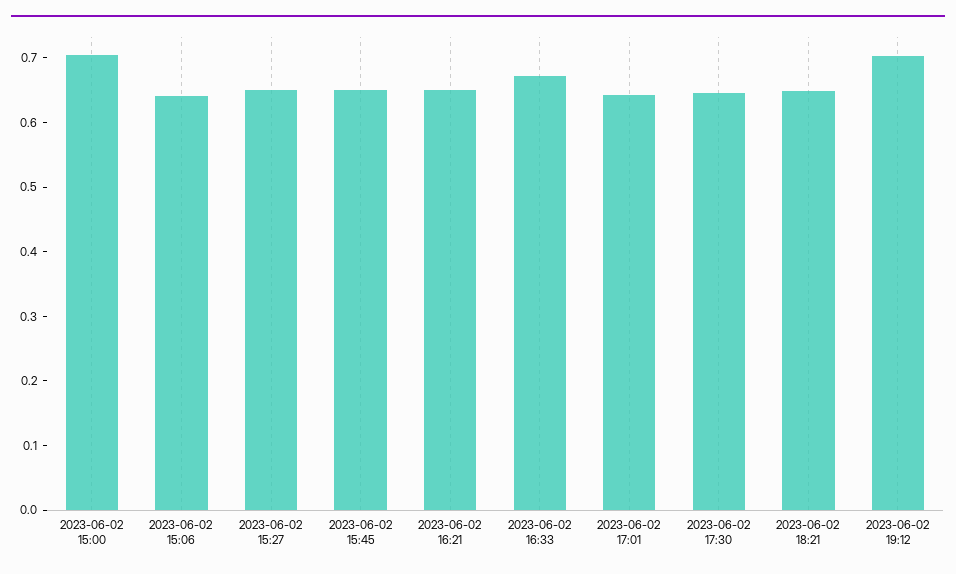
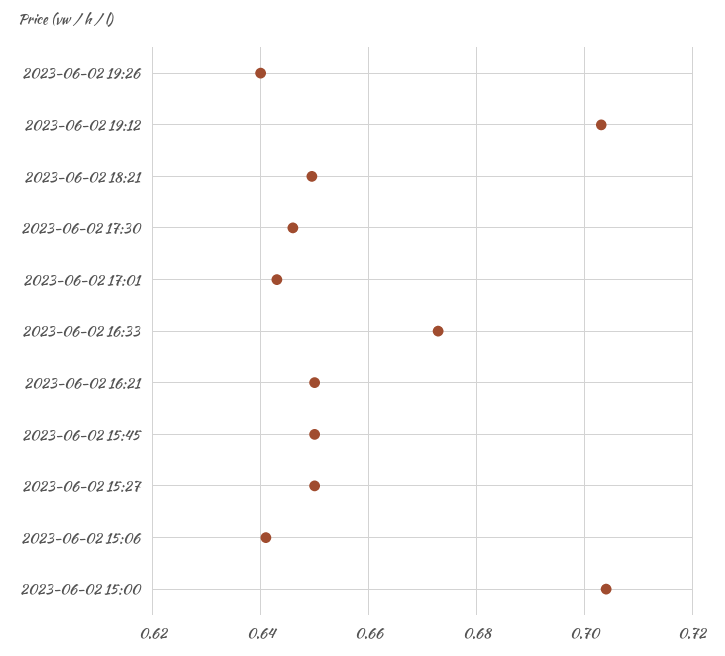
2023-06-02 19:26: none -> 0.64

